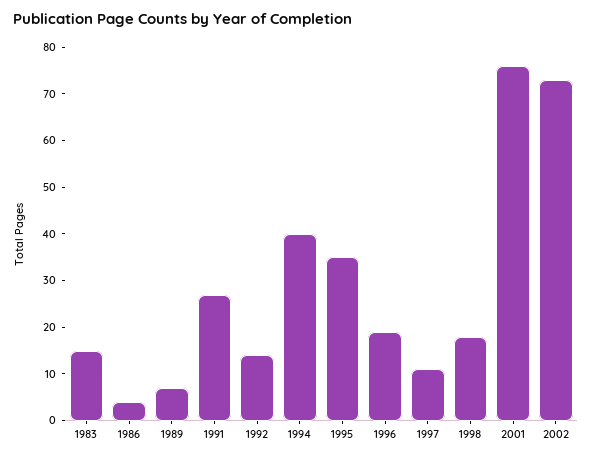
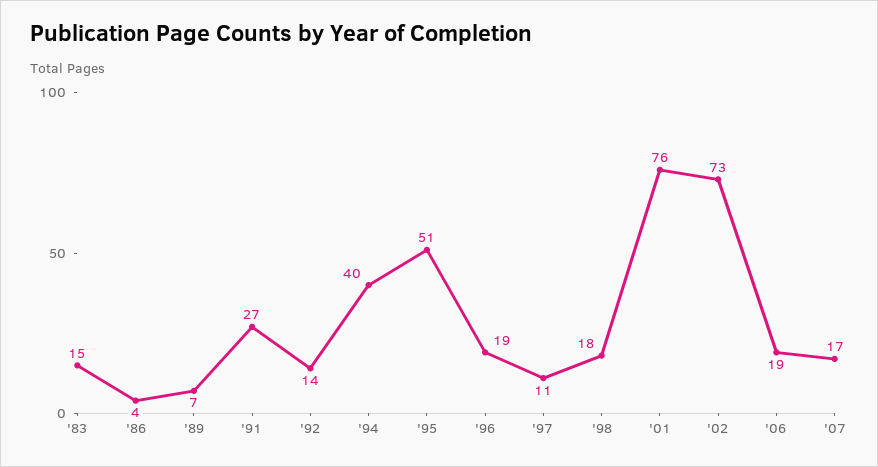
1995: 35 -> 51
'06: none -> 19
'07: none -> 17

